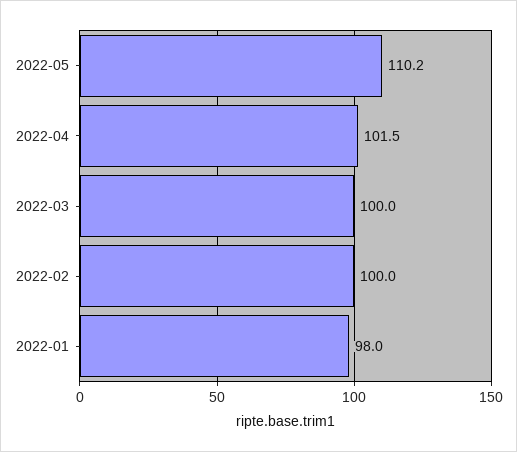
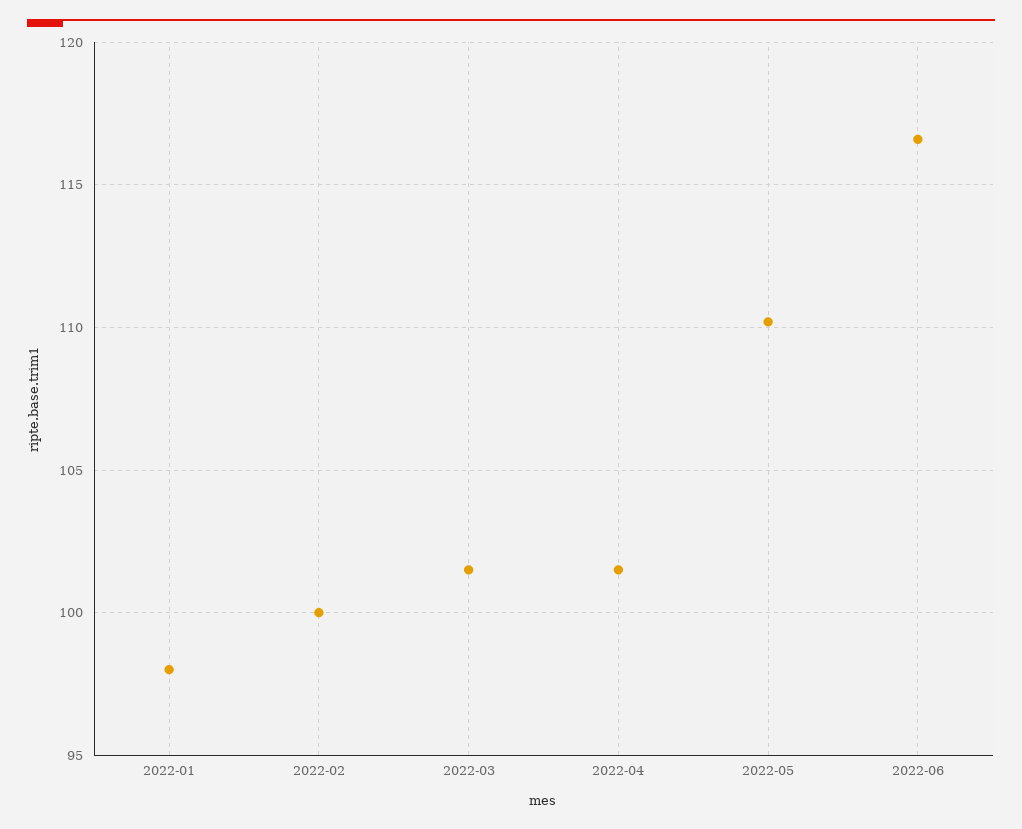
2022-03: 100 -> 101.5
2022-06: none -> 116.5

